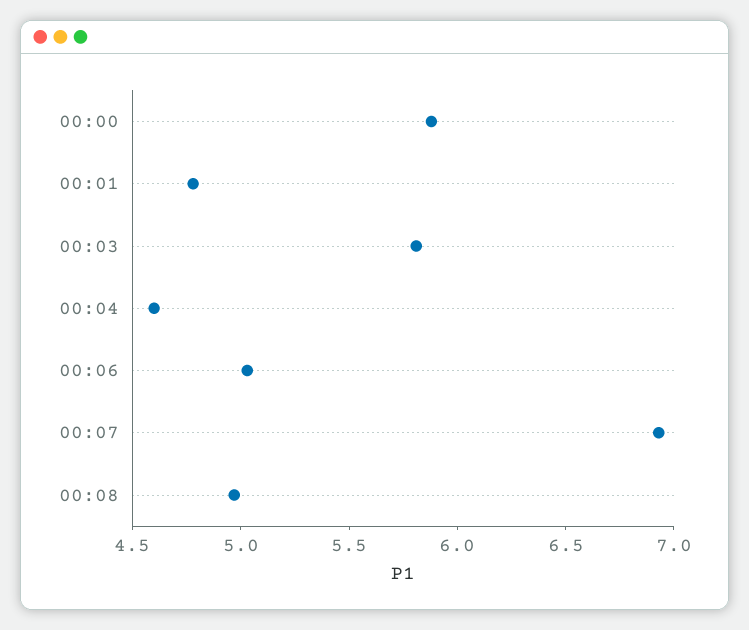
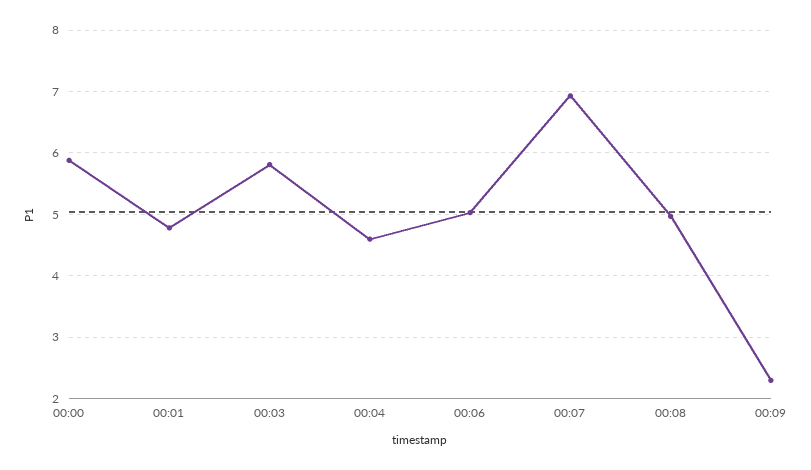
00:09: none -> 2.3

